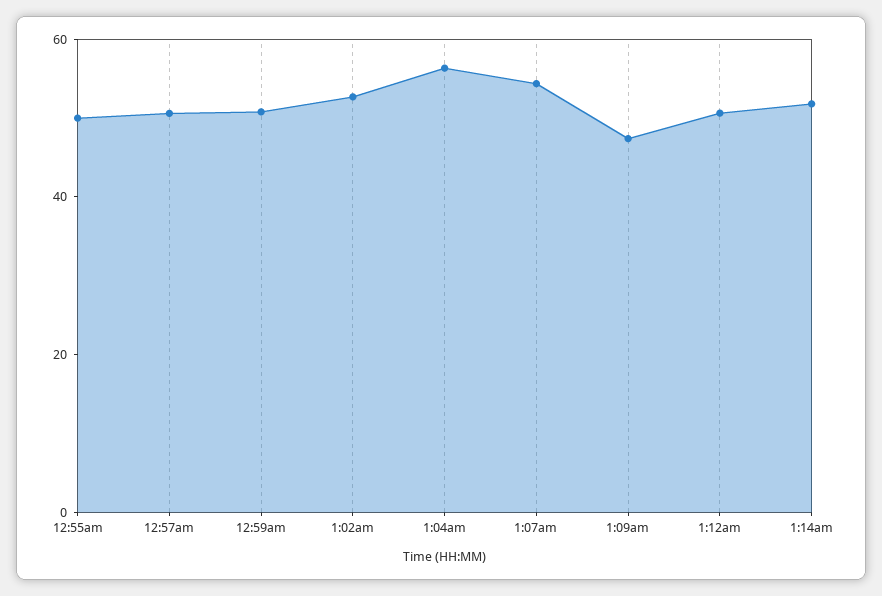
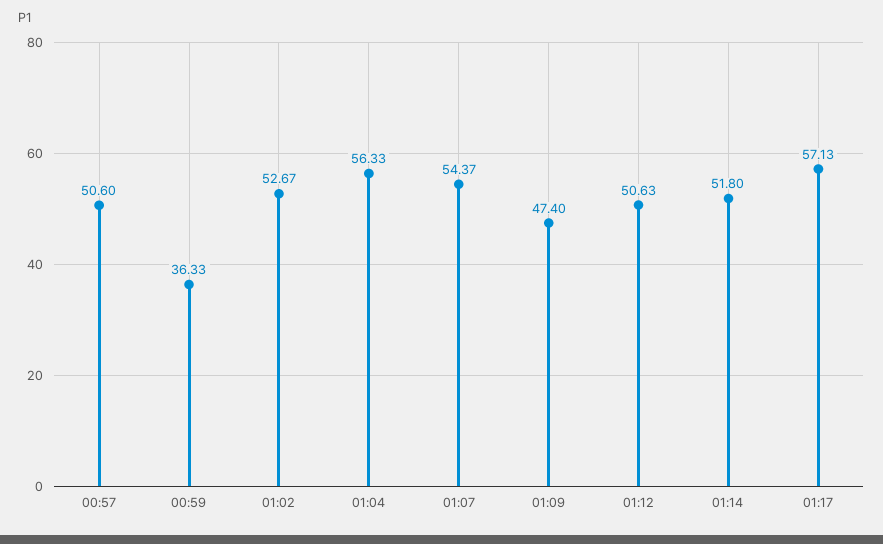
12:55am: 50 -> none
12:59am: 50 -> 36.33
01:17: none -> 57.13

